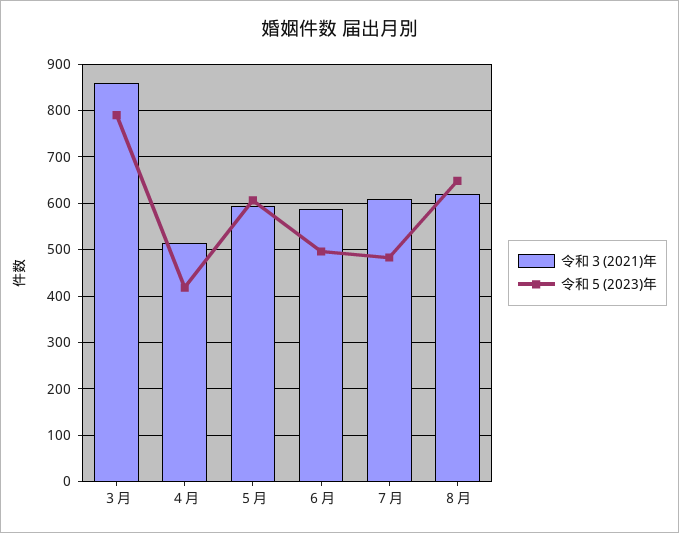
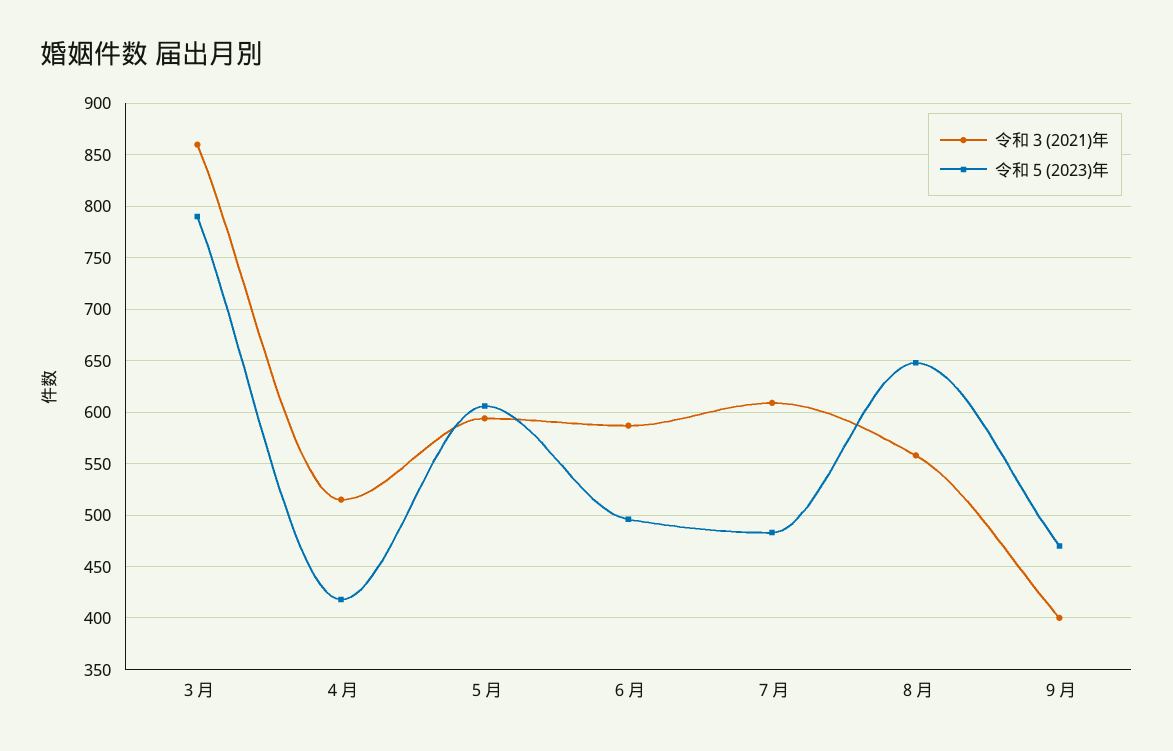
令和３(2021)年, ８月: 620 -> 560
令和３(2021)年, ９月: none -> 400
令和５(2023)年, ９月: none -> 470

